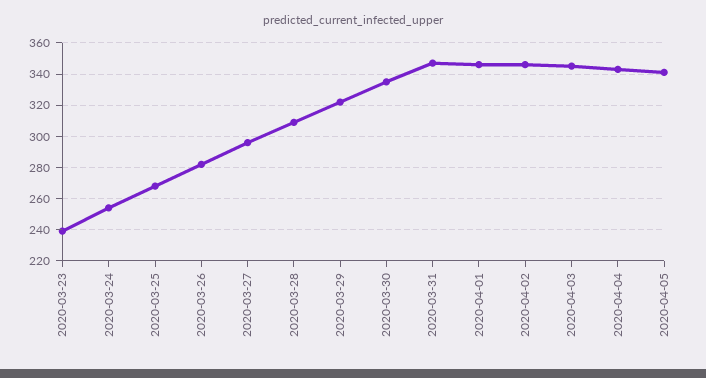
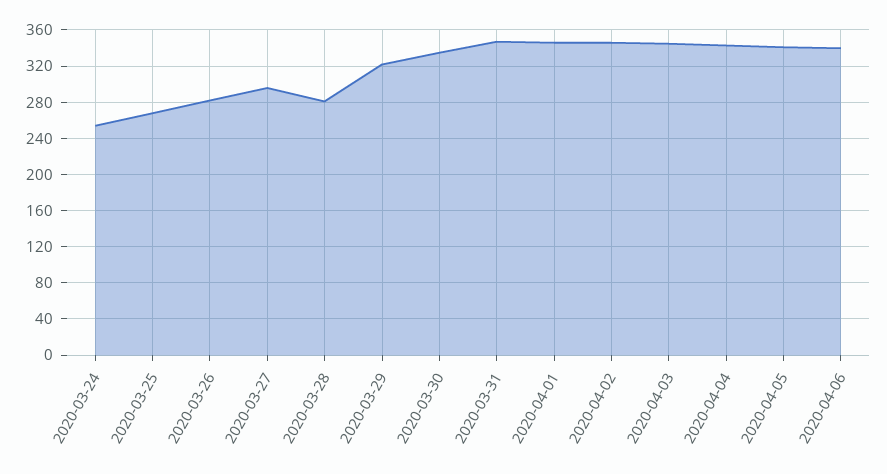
2020-03-23: 240 -> none
2020-03-28: 310 -> 280
2020-04-06: none -> 340

